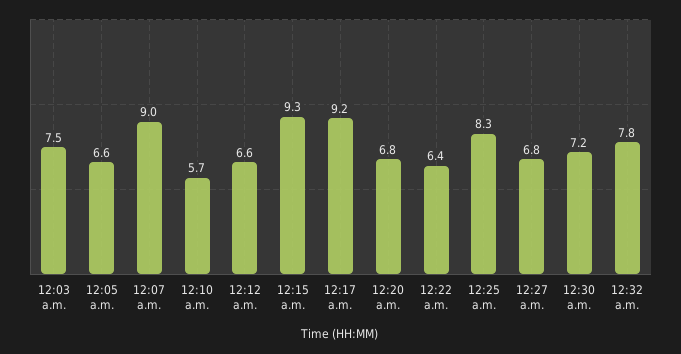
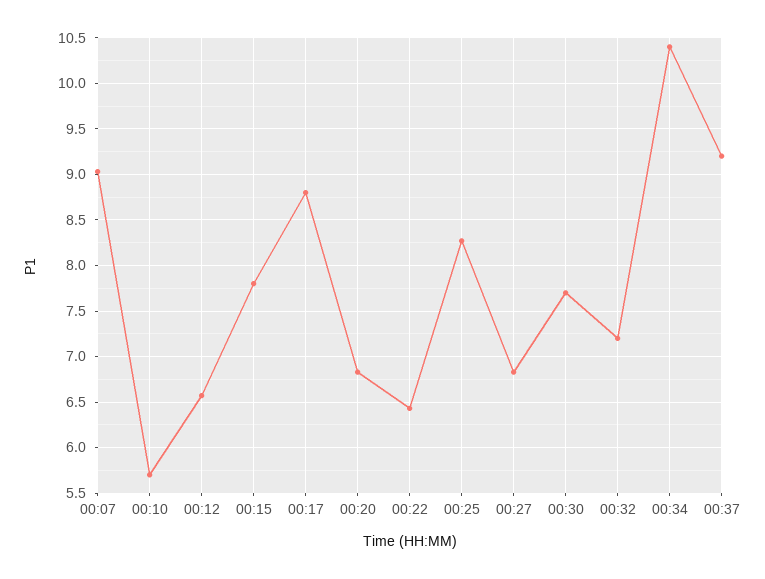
12:03 a.m.: 7.5 -> none
12:05 a.m.: 6.6 -> none
12:15 a.m.: 9.3 -> 7.8
12:17 a.m.: 9.2 -> 8.8
12:30 a.m.: 7.2 -> 7.7
12:32 a.m.: 7.8 -> 7.2
00:34: none -> 10.4
00:37: none -> 9.2

